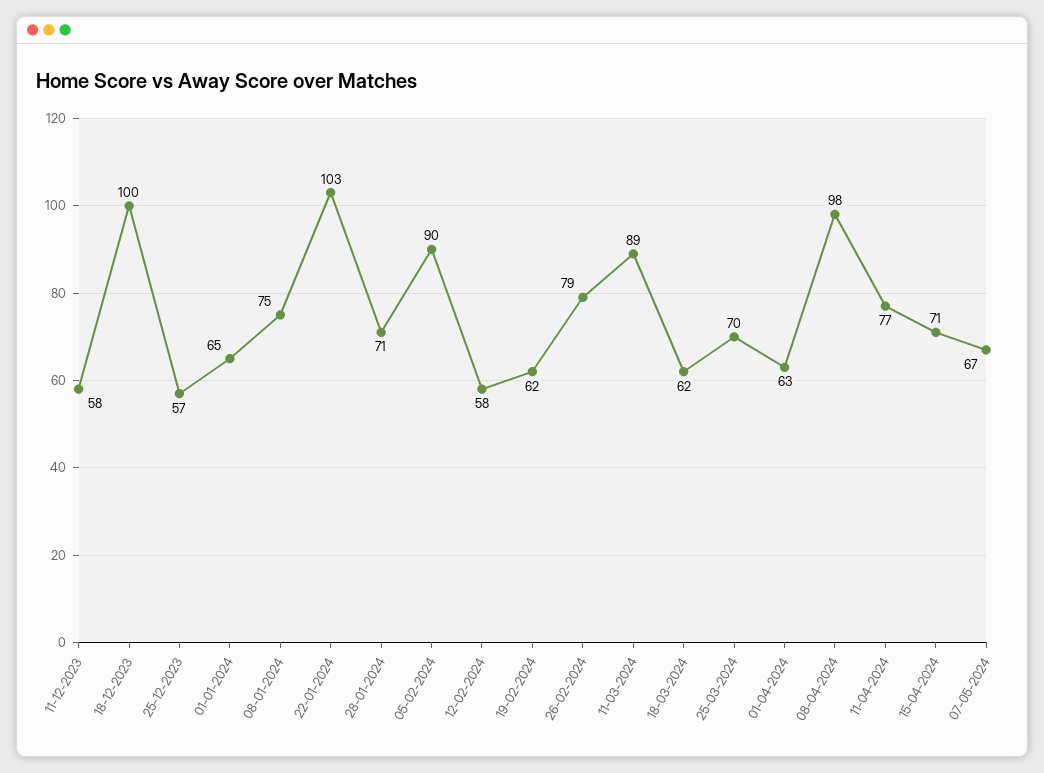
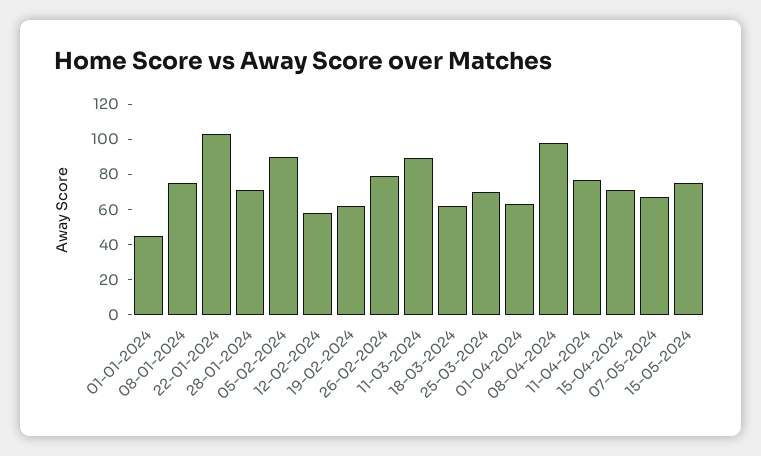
11-12-2023: 58 -> none
18-12-2023: 100 -> none
25-12-2023: 57 -> none
01-01-2024: 65 -> 45
15-05-2024: none -> 75

